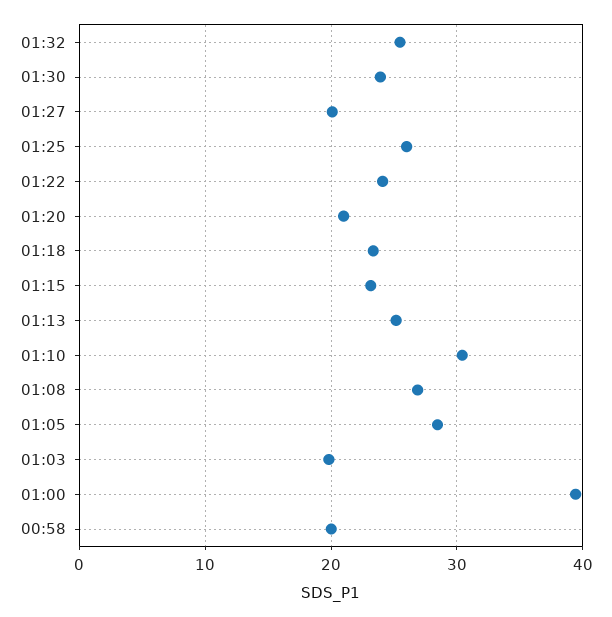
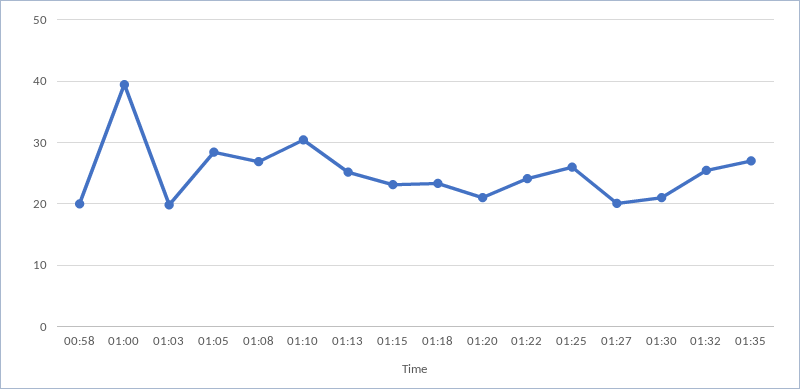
01:30: 24 -> 21
01:35: none -> 27

